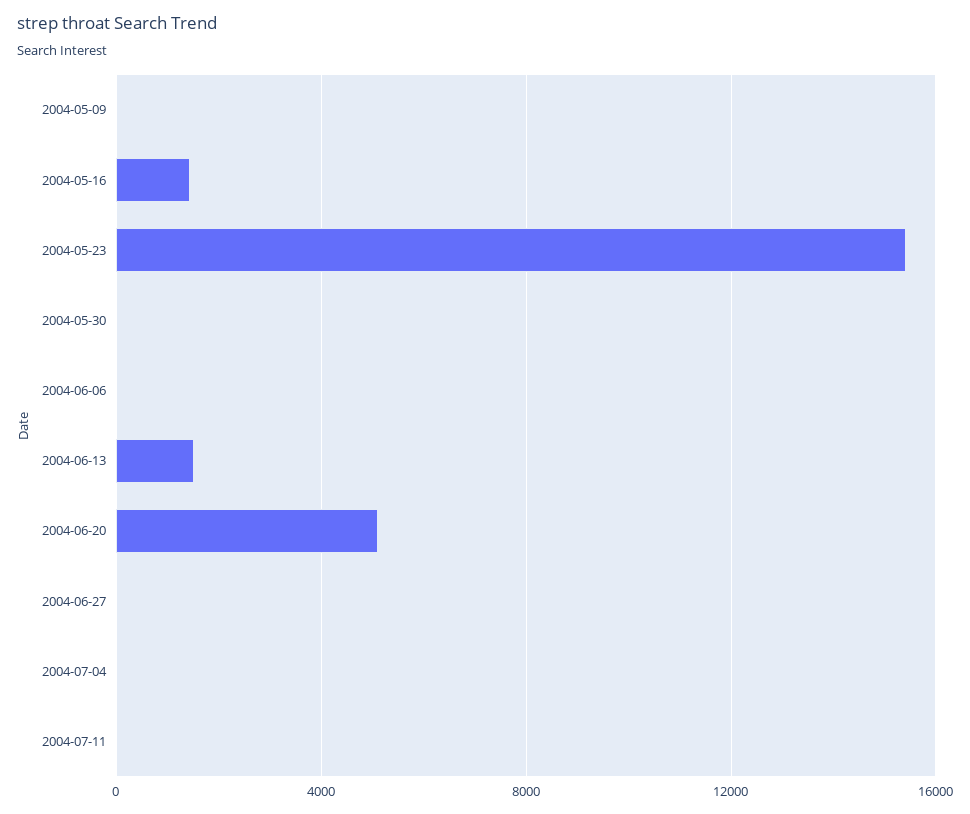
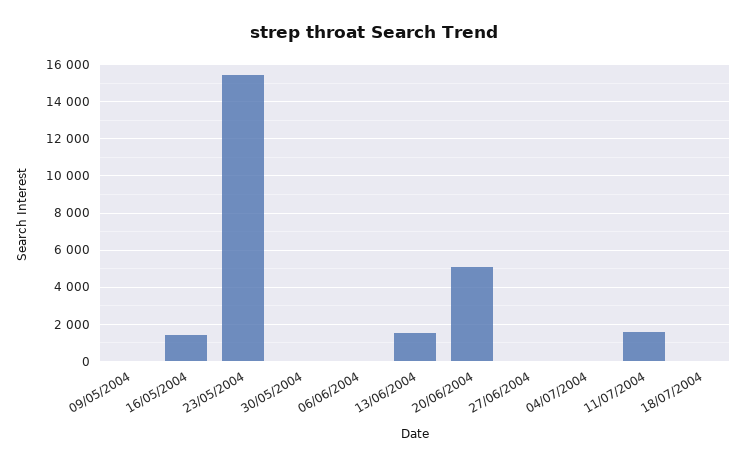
2004-07-11: 0 -> 1500
18/07/2004: none -> 0

